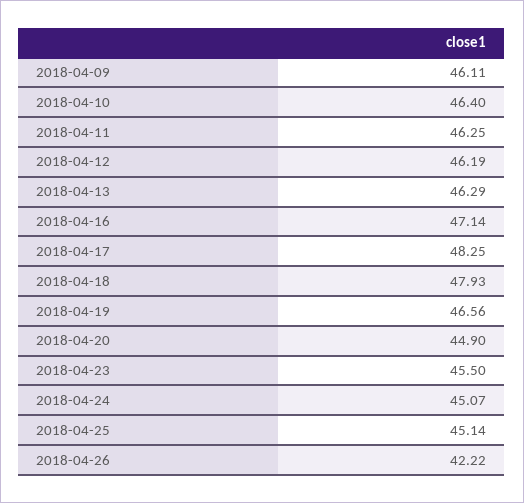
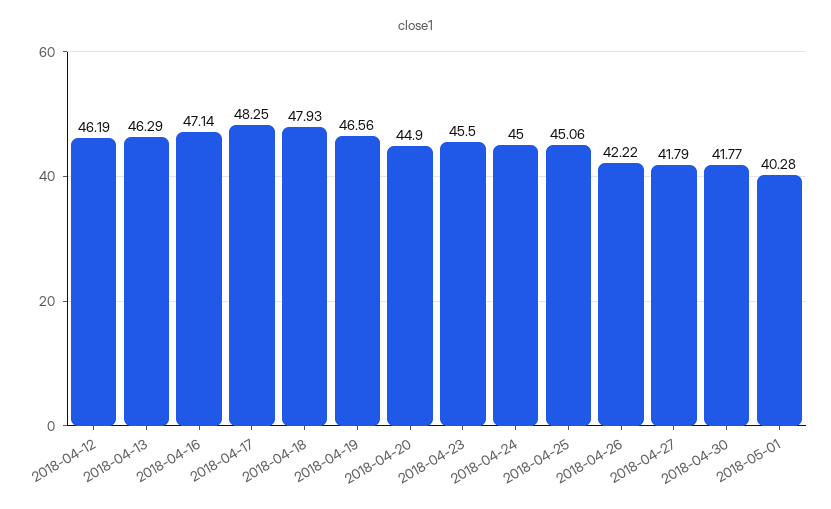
2018-04-09: 46.11 -> none
2018-04-10: 46.4 -> none
2018-04-11: 46.25 -> none
2018-04-24: 45.07 -> 45
2018-04-25: 45.14 -> 45.06
2018-04-27: none -> 41.79
2018-04-30: none -> 41.77
2018-05-01: none -> 40.28

